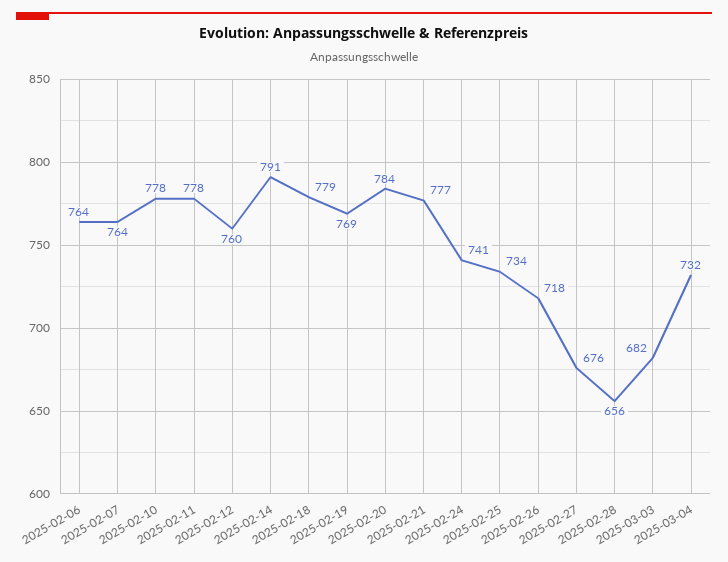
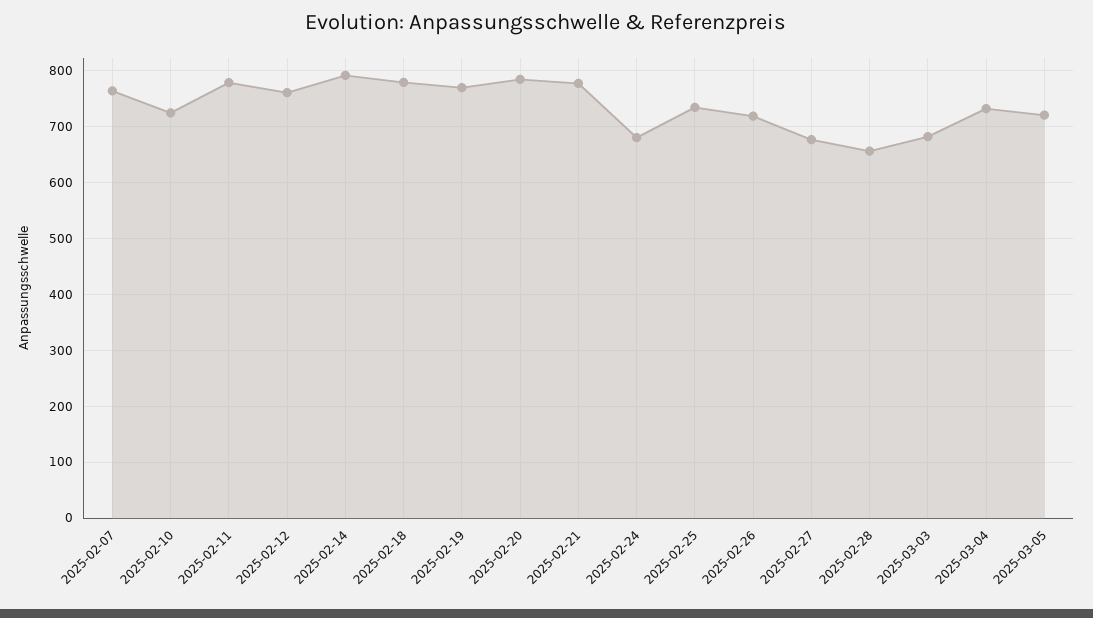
2025-02-06: 764 -> none
2025-02-10: 778 -> 720
2025-02-24: 741 -> 680
2025-03-05: none -> 720

